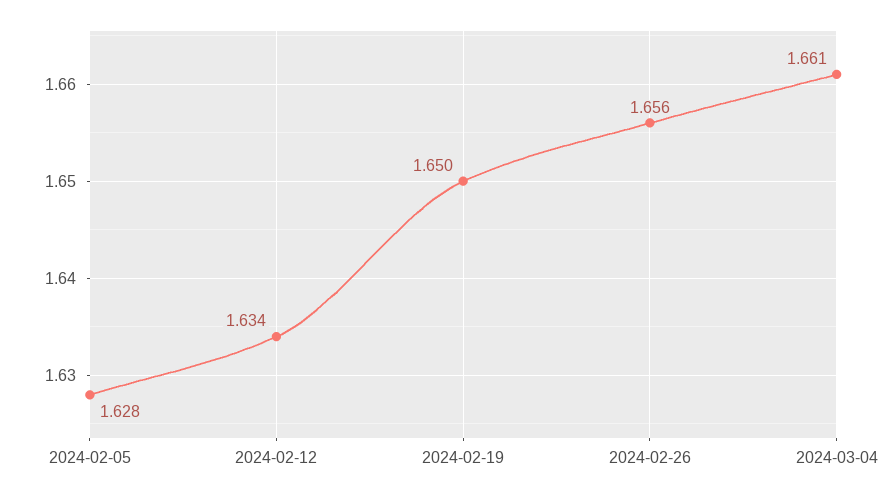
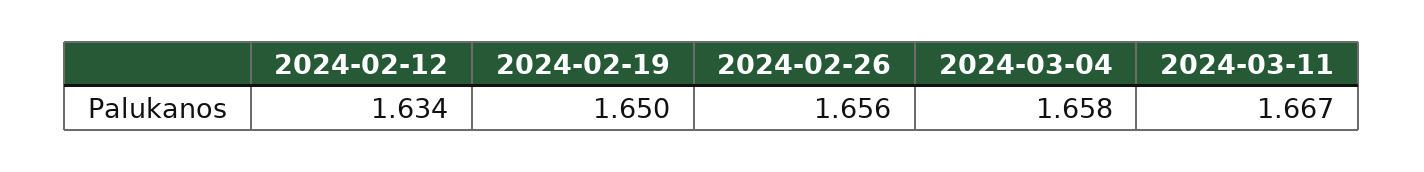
2024-02-05: 1.628 -> none
2024-03-04: 1.661 -> 1.658
2024-03-11: none -> 1.667

